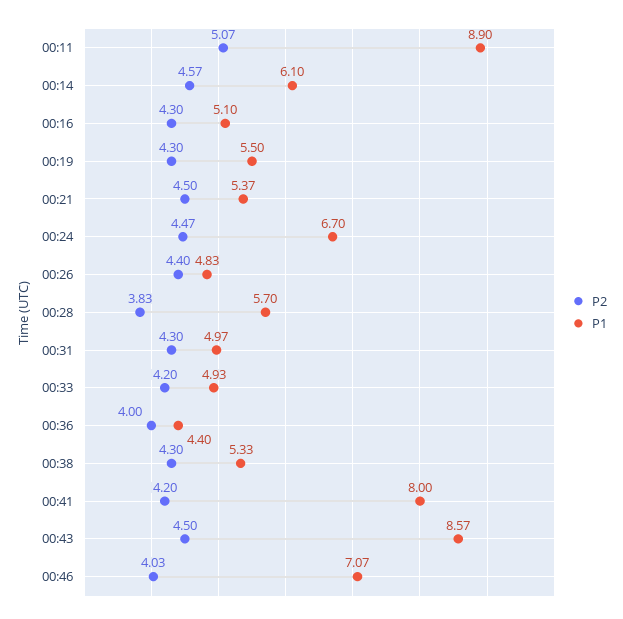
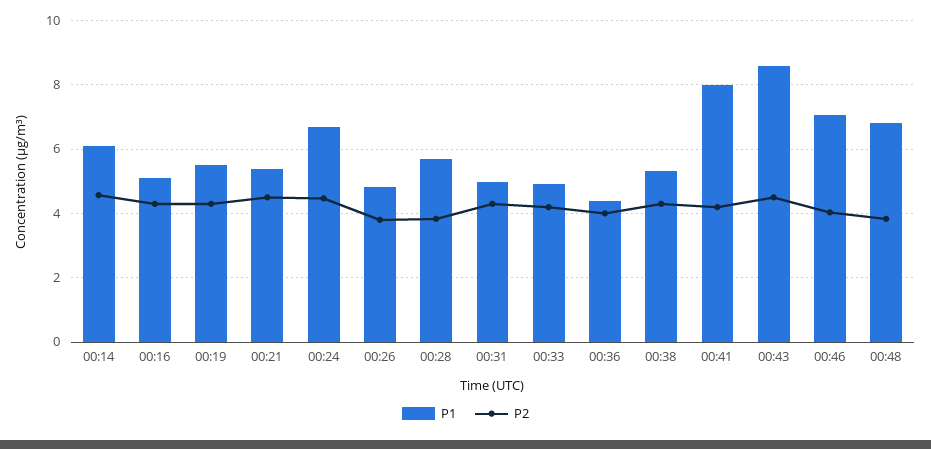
P2, 00:11: 5.07 -> none
P1, 00:11: 8.9 -> none
P2, 00:26: 4.4 -> 3.8
P1, 00:48: none -> 6.8
P2, 00:48: none -> 3.8

